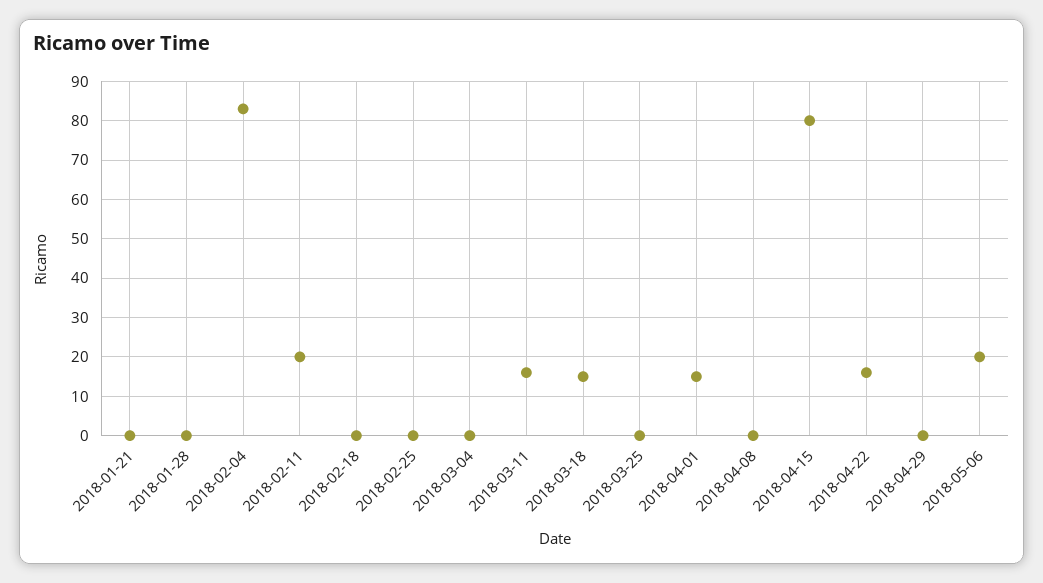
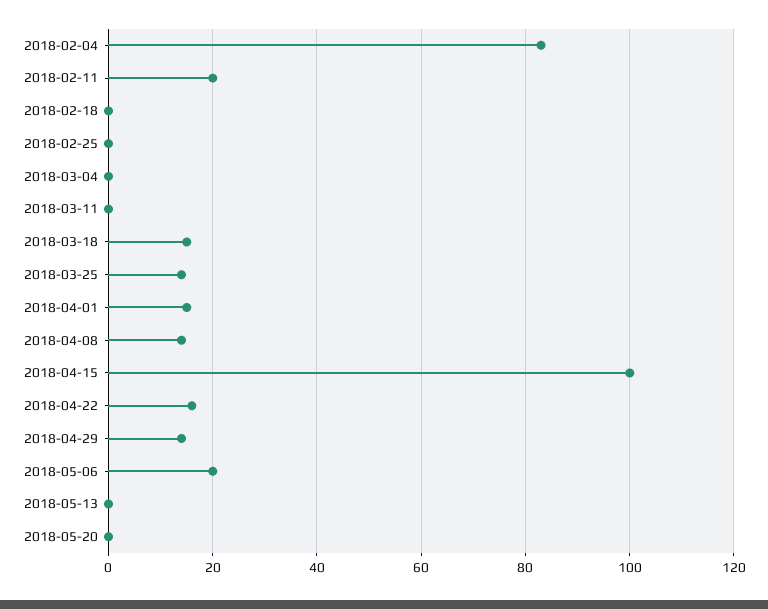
2018-01-21: 0 -> none
2018-01-28: 0 -> none
2018-03-11: 15 -> 0
2018-03-25: 0 -> 15
2018-04-08: 0 -> 15
2018-04-15: 80 -> 100
2018-04-29: 0 -> 15
2018-05-13: none -> 0
2018-05-20: none -> 0

